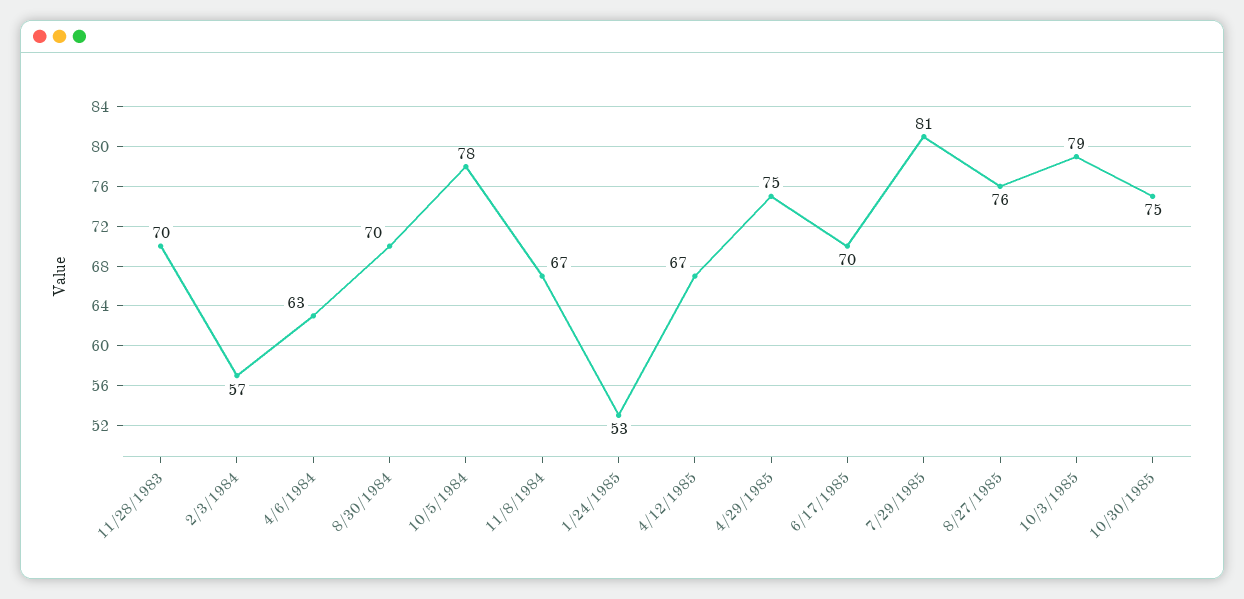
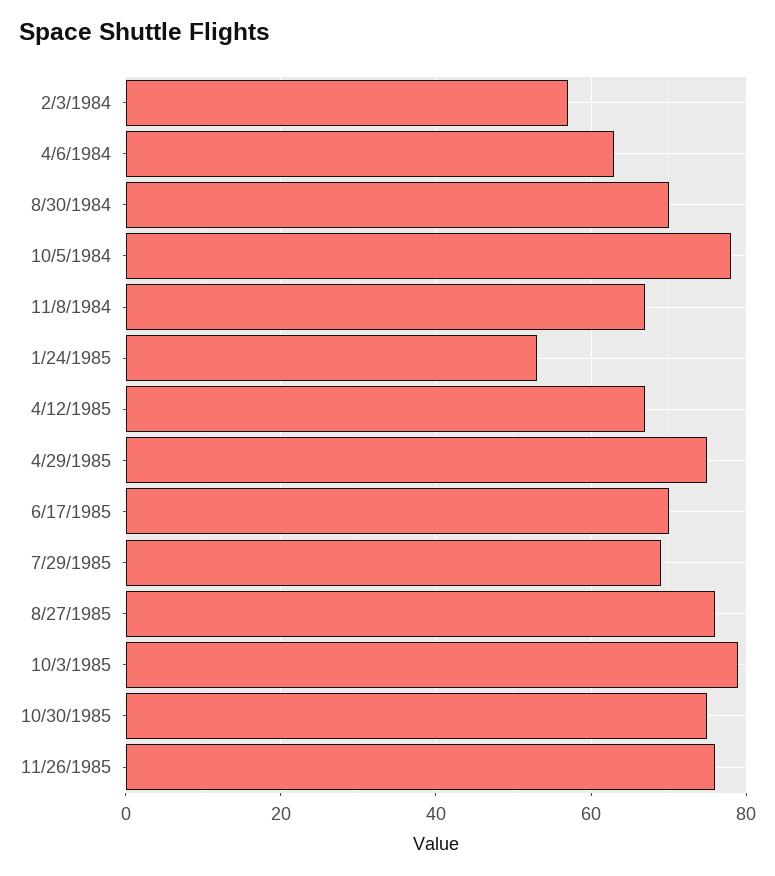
11/28/1983: 70 -> none
7/29/1985: 81 -> 70
11/26/1985: none -> 75

